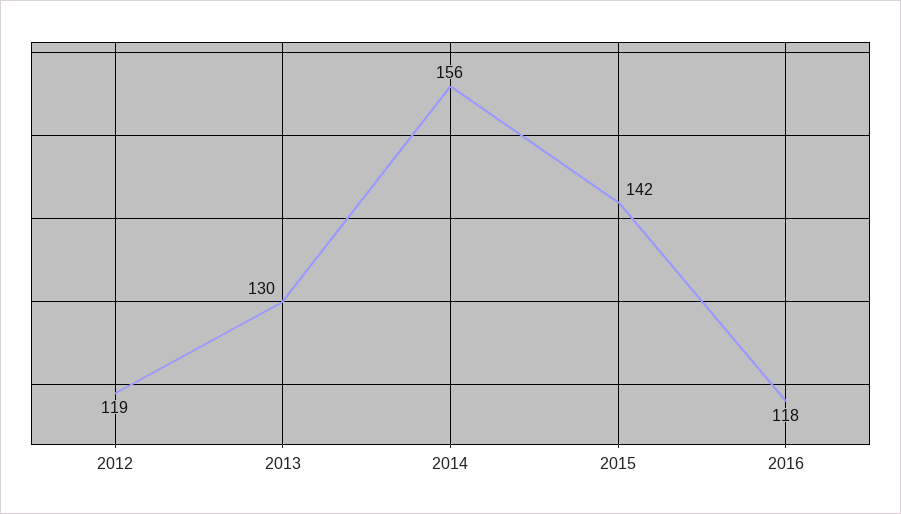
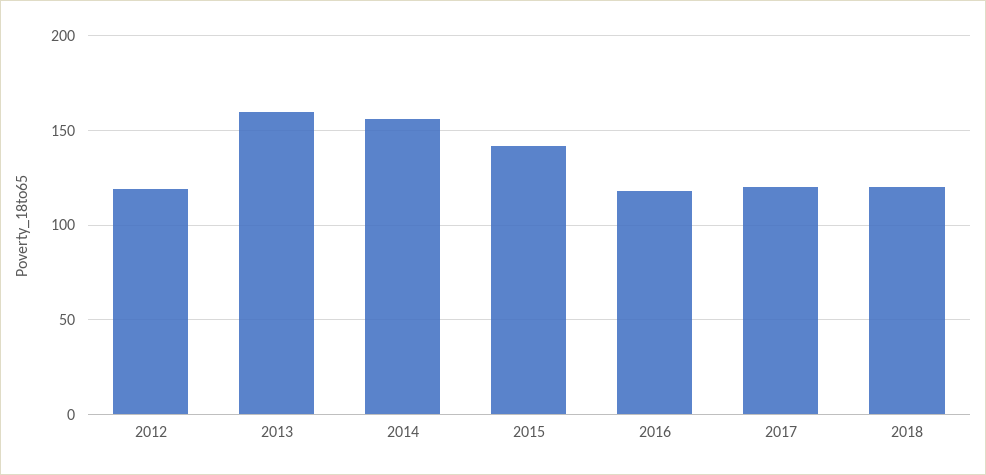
2013: 130 -> 160
2017: none -> 120
2018: none -> 120

